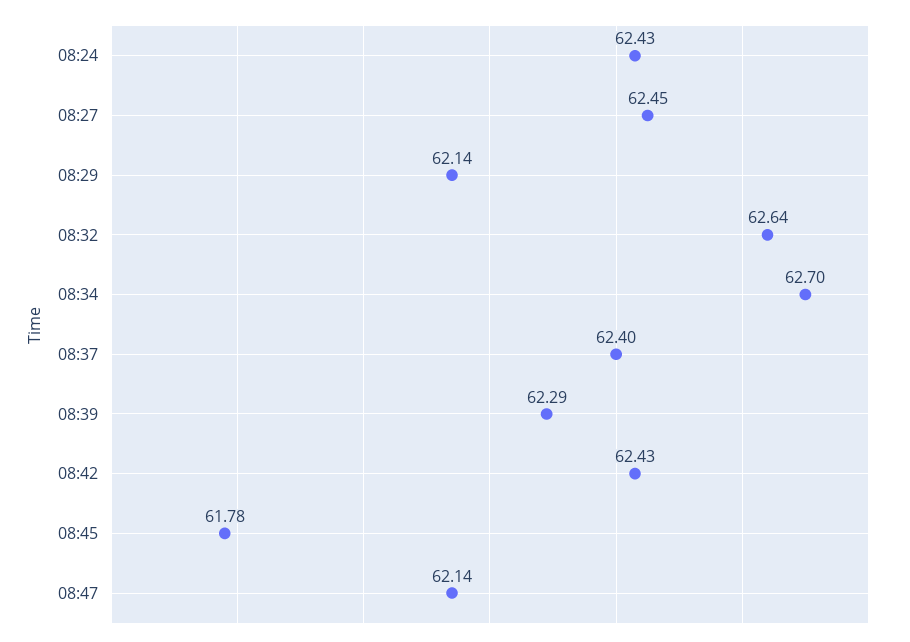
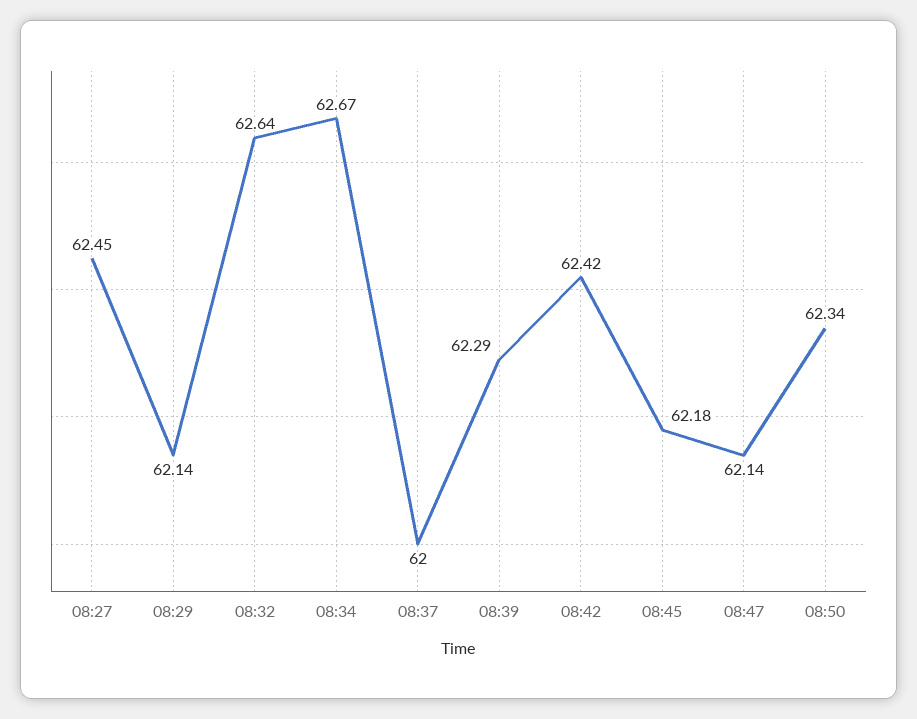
08:24: 62.43 -> none
08:34: 62.7 -> 62.67
08:37: 62.4 -> 62
08:42: 62.43 -> 62.42
08:45: 61.78 -> 62.18
08:50: none -> 62.34

